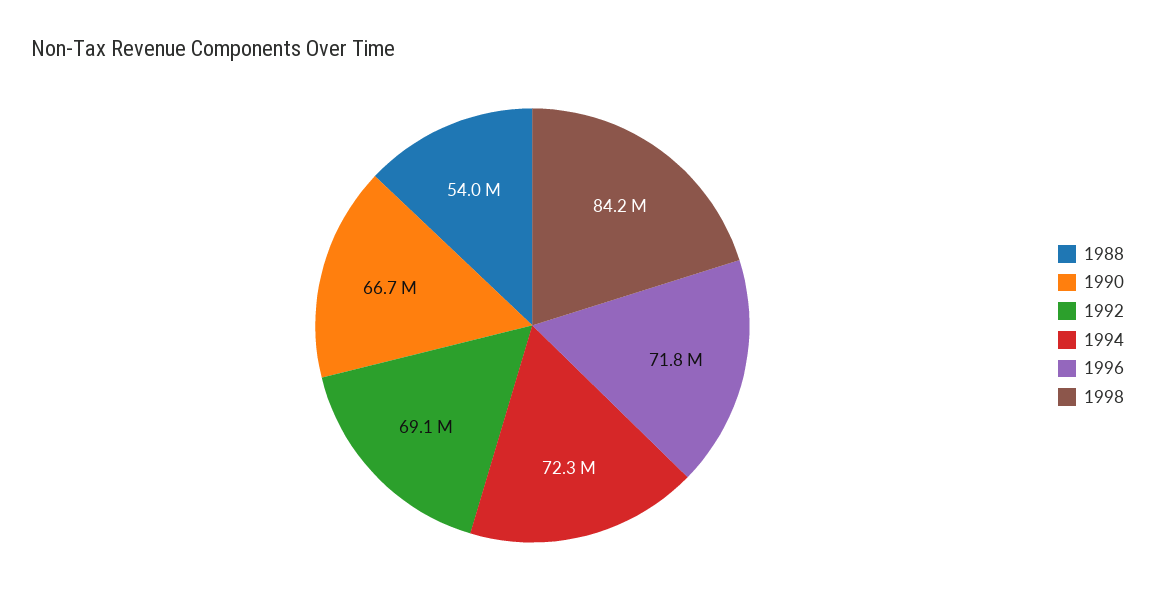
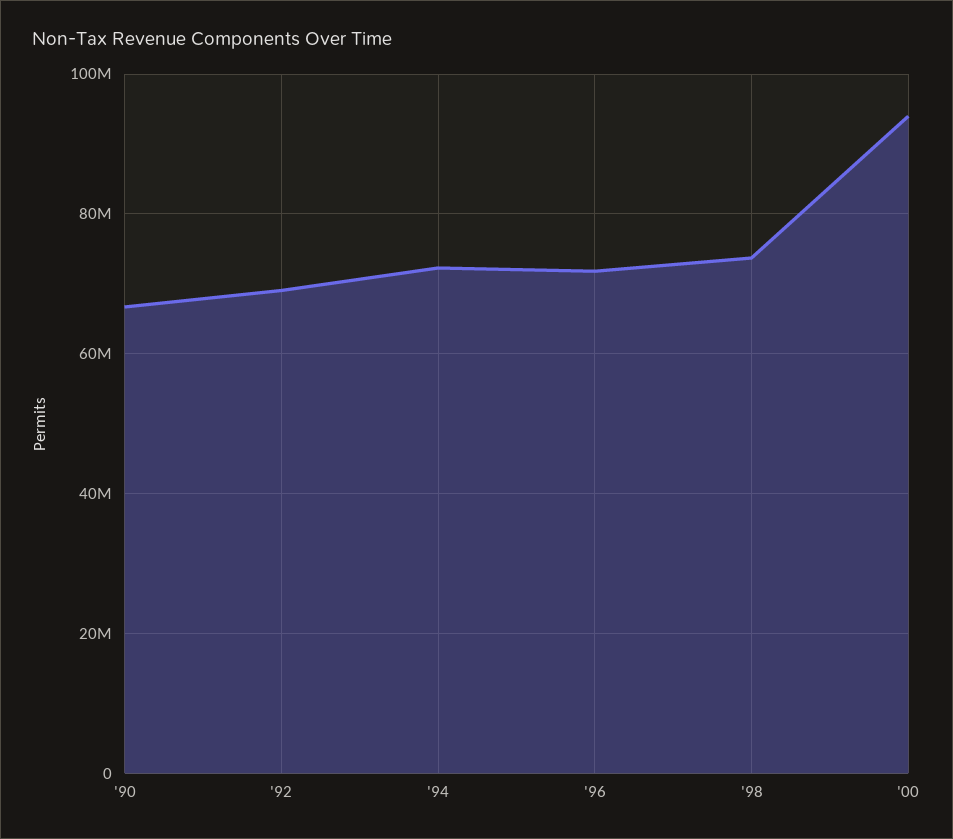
1988: 54000000 -> none
1998: 84200000 -> 74000000
'00: none -> 94000000

